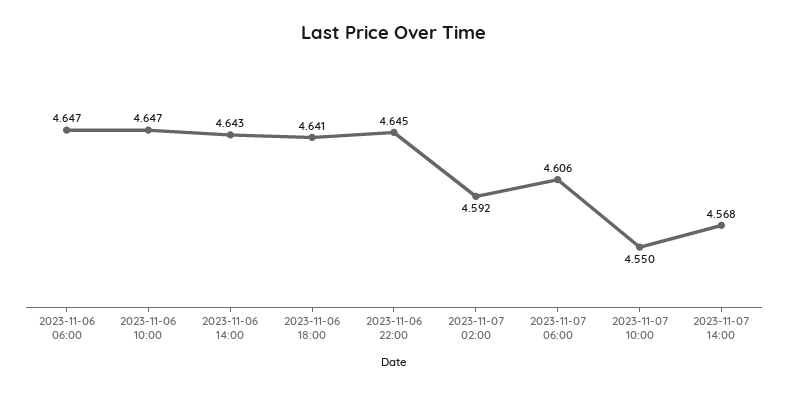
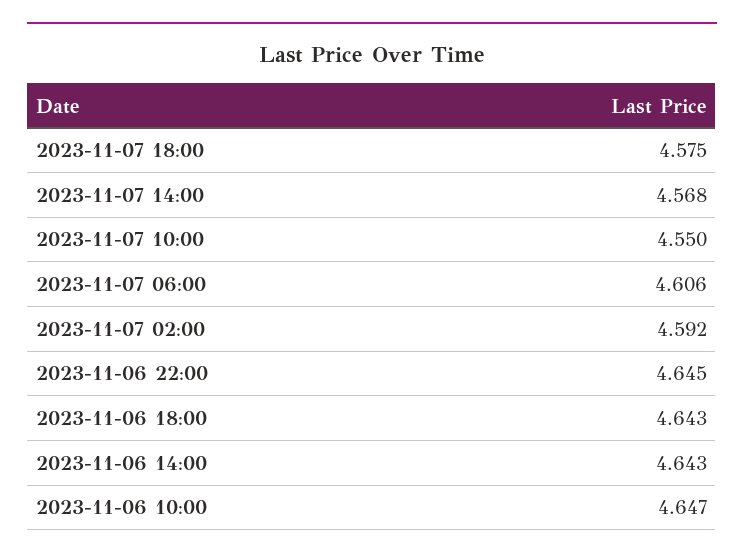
2023-11-06 06:00: 4.647 -> none
2023-11-06 18:00: 4.641 -> 4.643
2023-11-07 18:00: none -> 4.575

